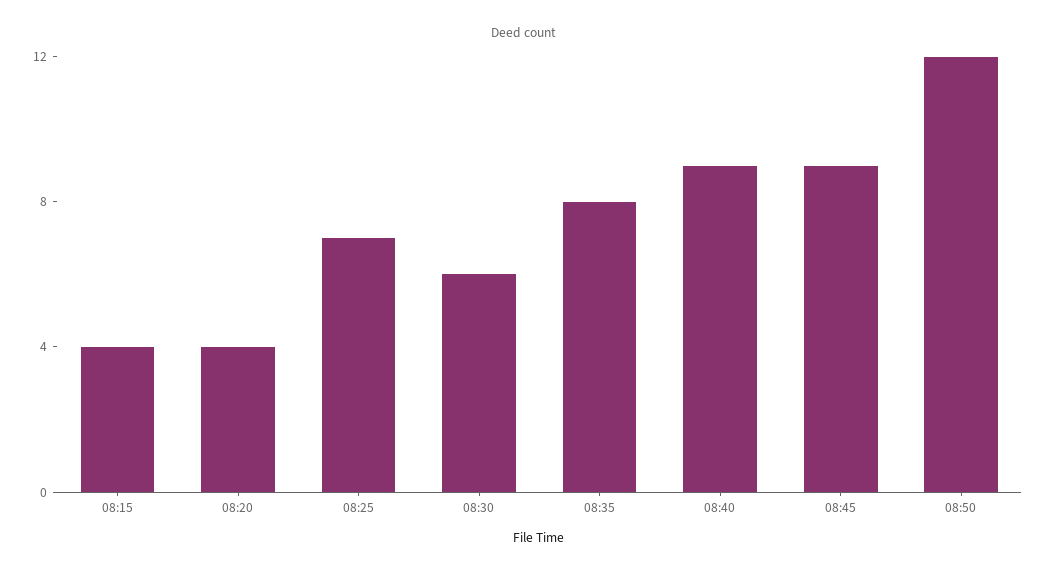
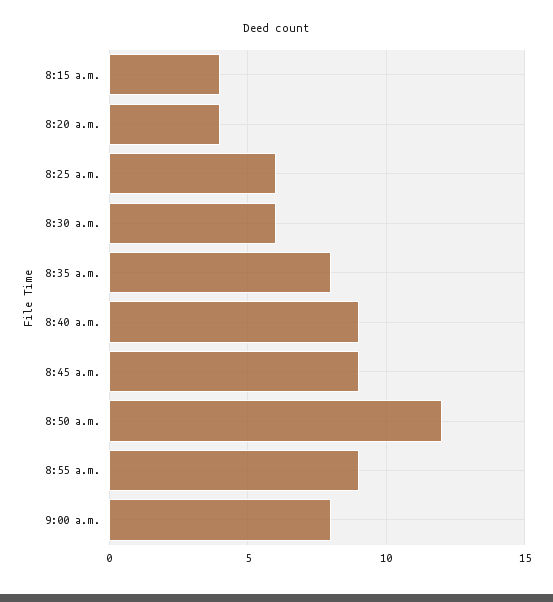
08:25: 7 -> 6
8:55 a.m.: none -> 9
9:00 a.m.: none -> 8

